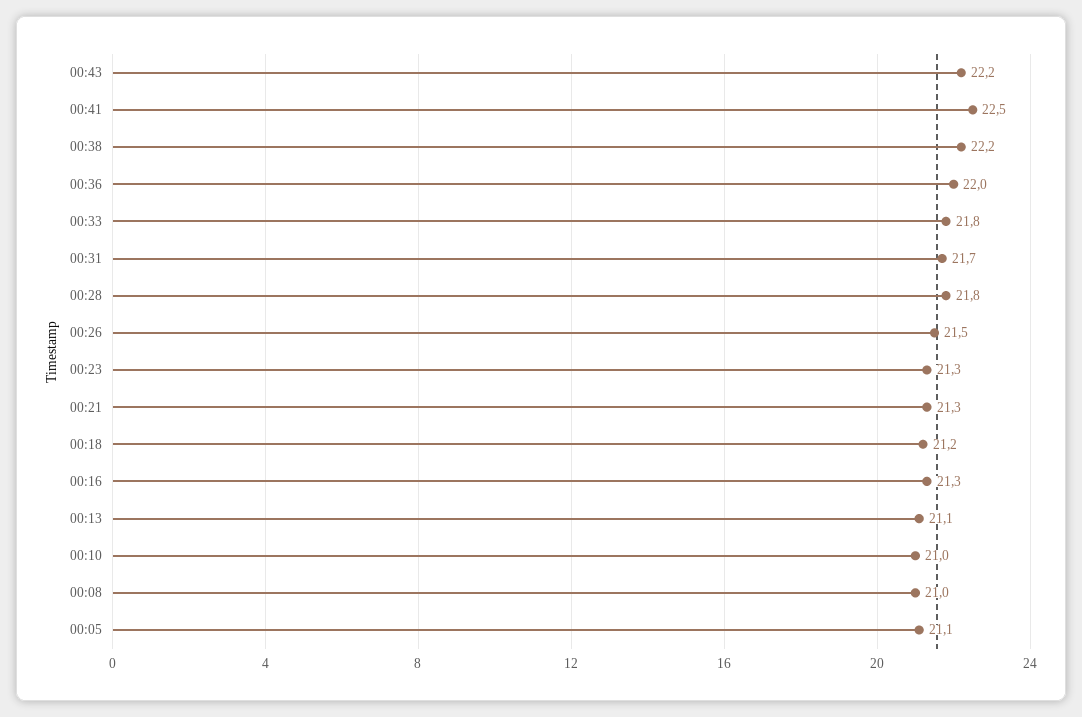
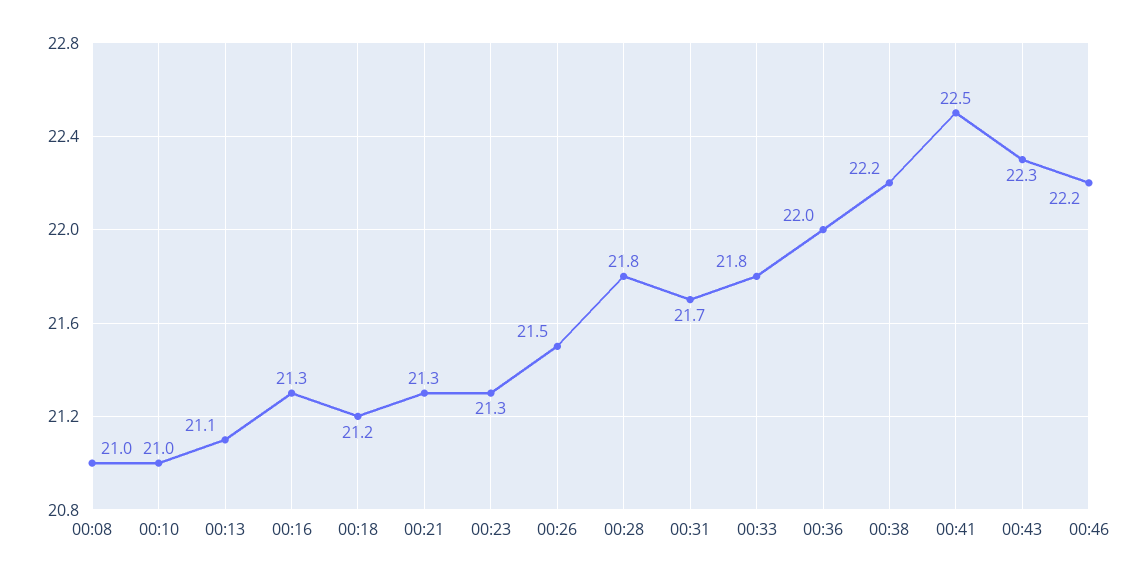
00:43: 22.2 -> 22.3
00:05: 21.1 -> none
00:46: none -> 22.2

